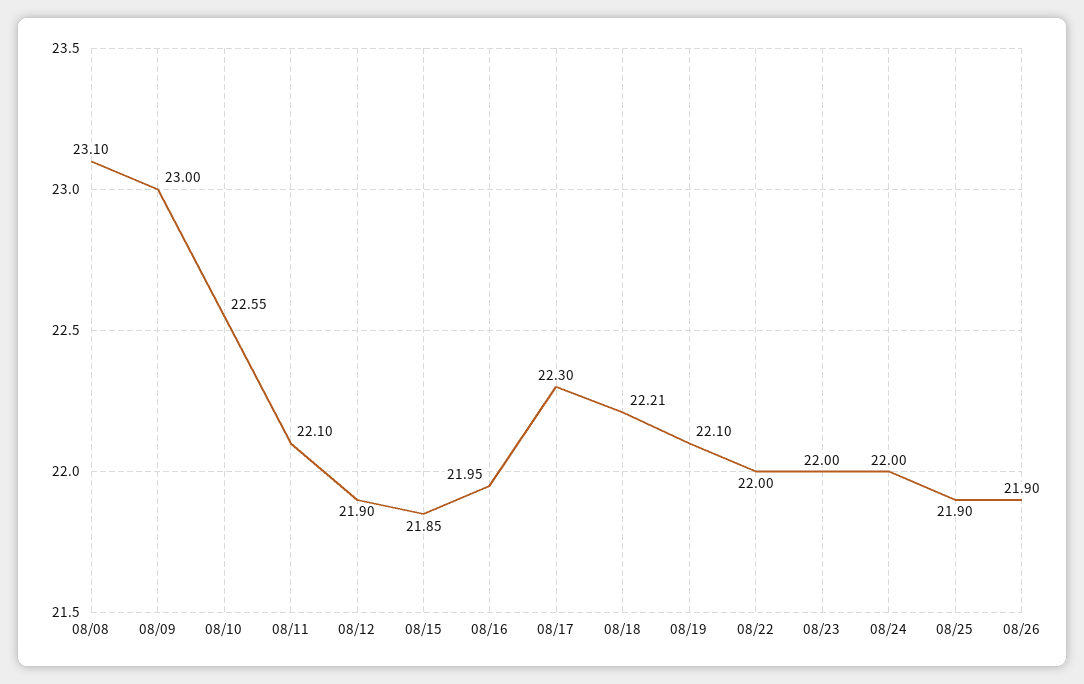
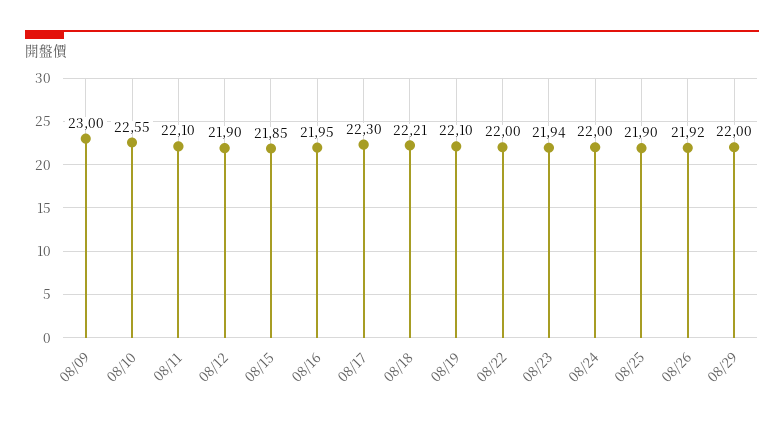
08/08: 23.1 -> none
08/23: 22 -> 21.94
08/26: 21.9 -> 21.92
08/29: none -> 22

